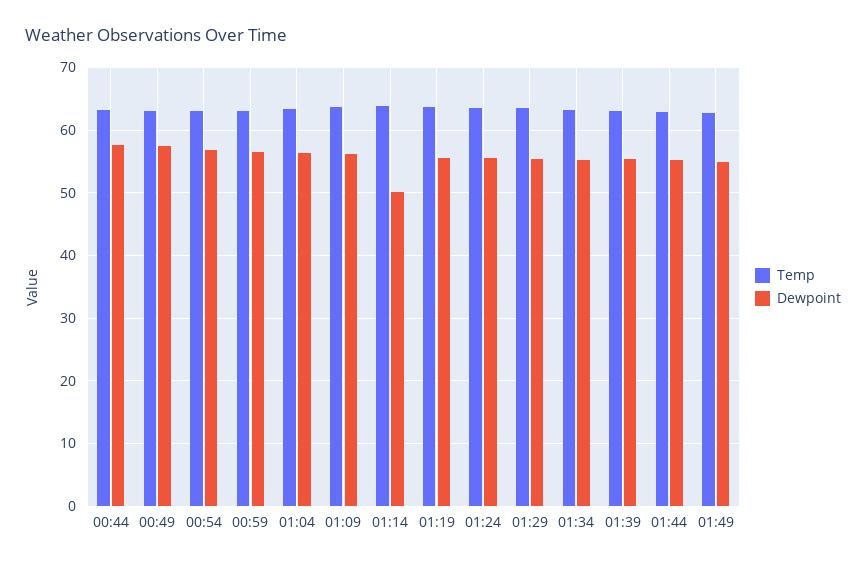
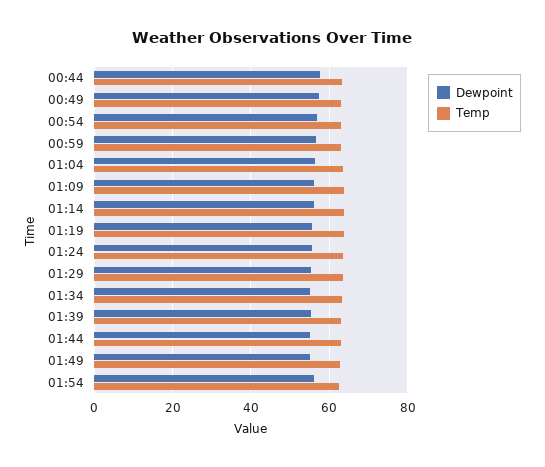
Dewpoint, 01:14: 50 -> 56
Dewpoint, 01:54: none -> 56
Temp, 01:54: none -> 62

